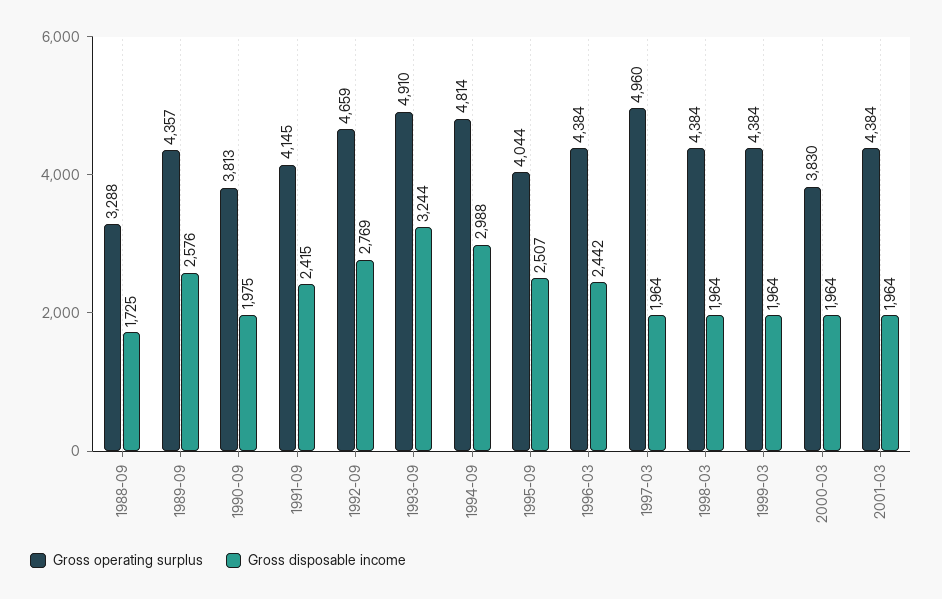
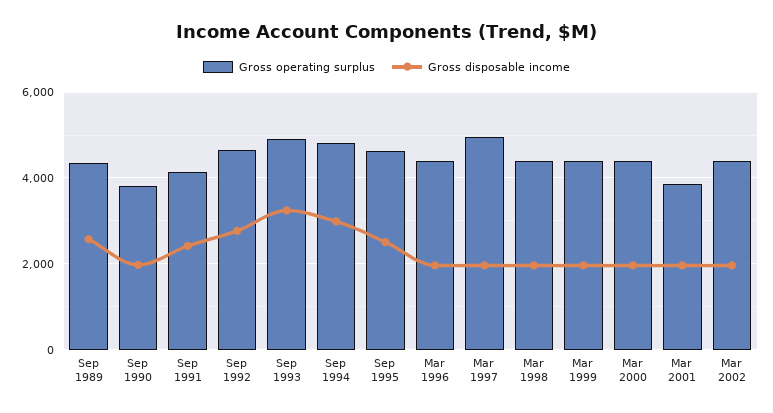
Gross operating surplus, 1988-09: 3288 -> none
Gross disposable income, 1988-09: 1725 -> none
Gross operating surplus, 1995-09: 4044 -> 4600
Gross disposable income, 1996-03: 2442 -> 2000
Gross operating surplus, 2000-03: 3830 -> 4400
Gross operating surplus, 2001-03: 4384 -> 3800
Gross operating surplus, Mar 2002: none -> 4400
Gross disposable income, Mar 2002: none -> 2000

